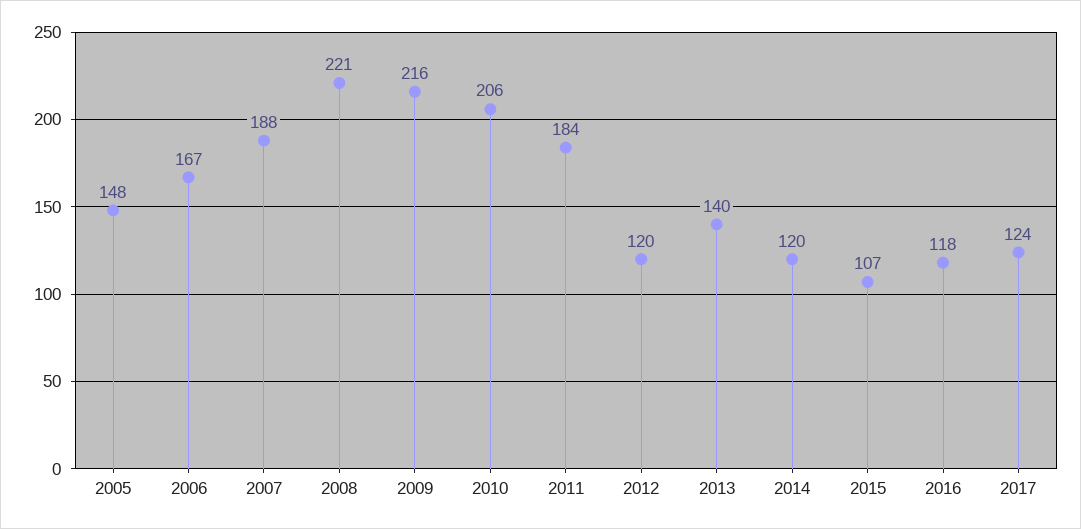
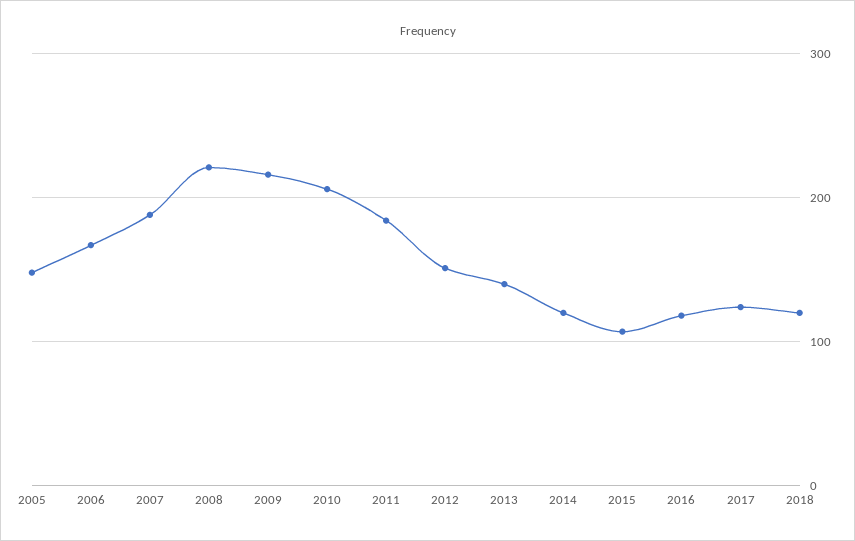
2012: 120 -> 150
2018: none -> 120

